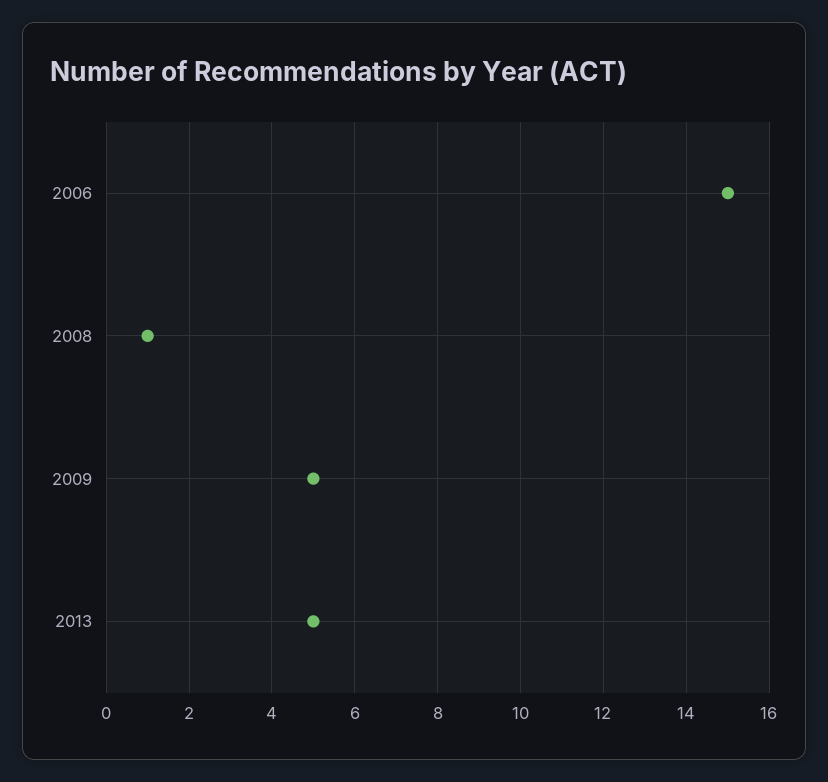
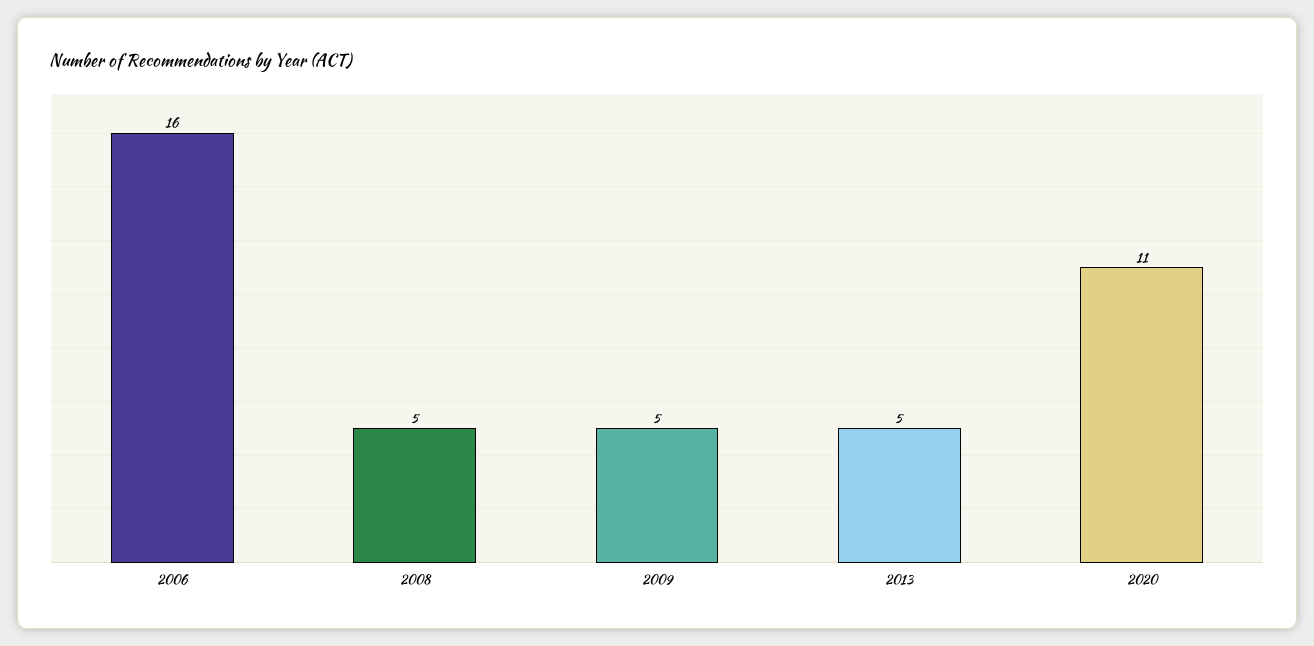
2006: 15 -> 16
2008: 1 -> 5
2020: none -> 11

